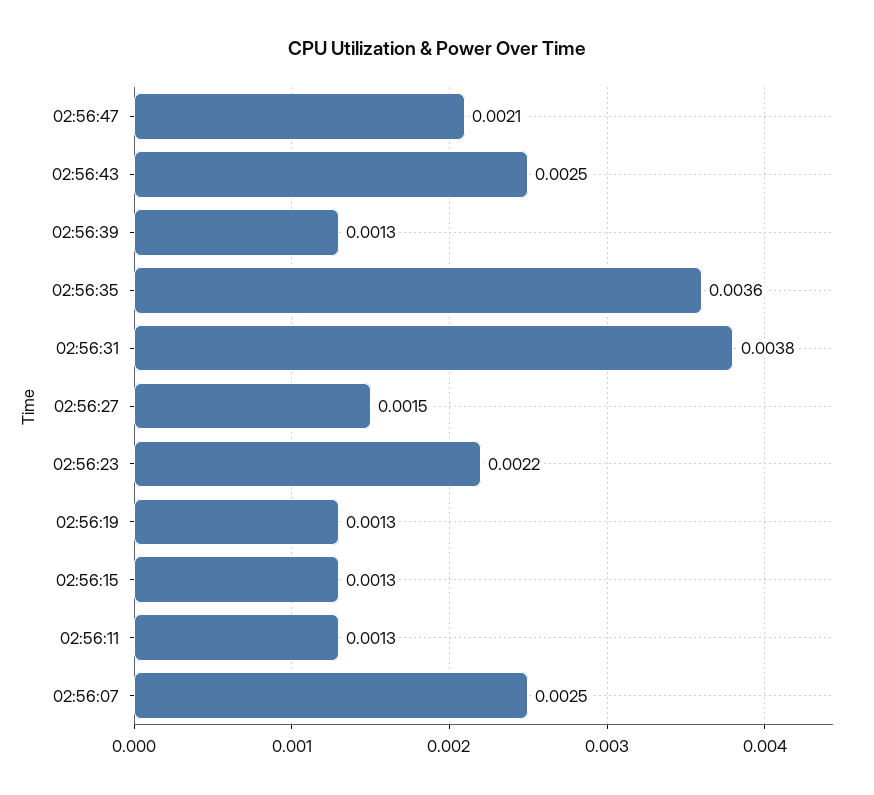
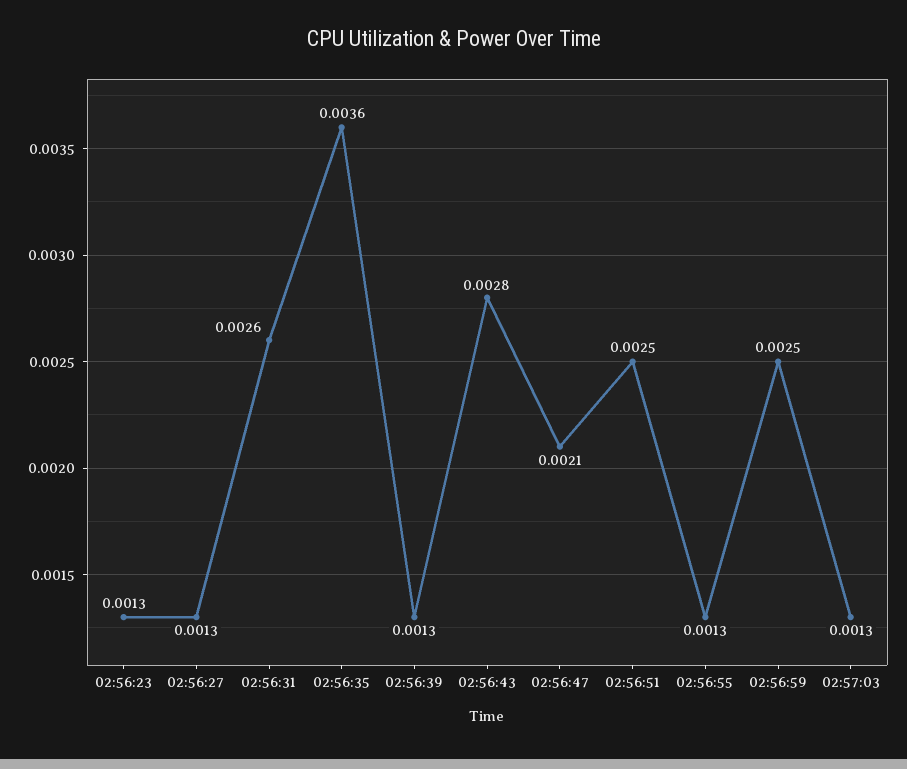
02:56:43: 0.0025 -> 0.0028
02:56:31: 0.0038 -> 0.0026
02:56:27: 0.0015 -> 0.0013
02:56:23: 0.0022 -> 0.0013
02:56:19: 0.0013 -> none
02:56:15: 0.0013 -> none
02:56:11: 0.0013 -> none
02:56:07: 0.0025 -> none
02:56:51: none -> 0.0025
02:56:55: none -> 0.0013
02:56:59: none -> 0.0025
02:57:03: none -> 0.0013

